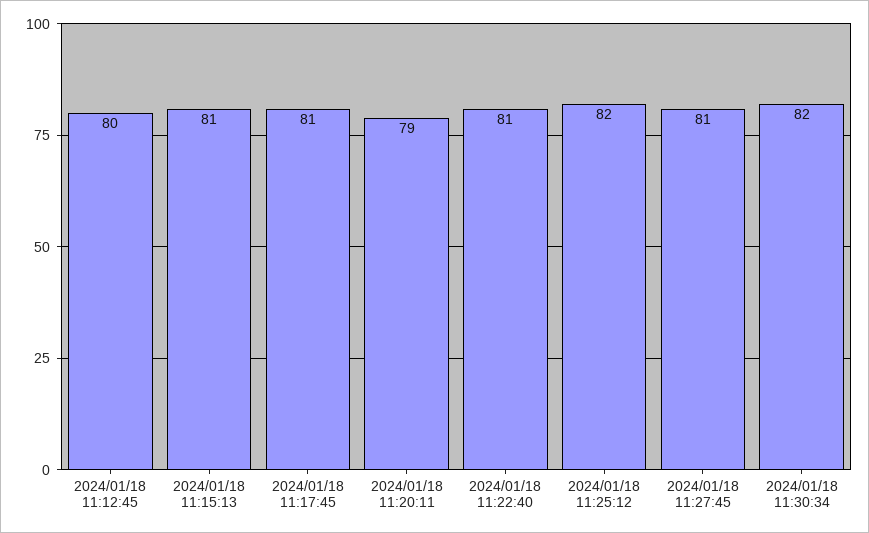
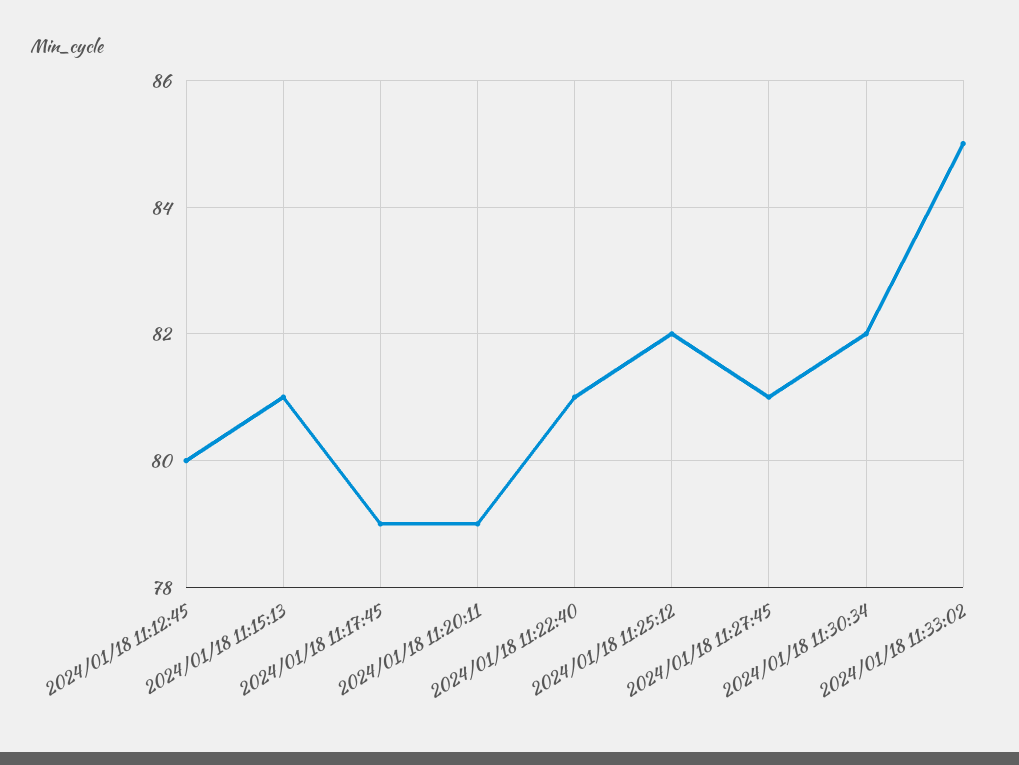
2024/01/18 11:17:45: 81 -> 79
2024/01/18 11:33:02: none -> 85

